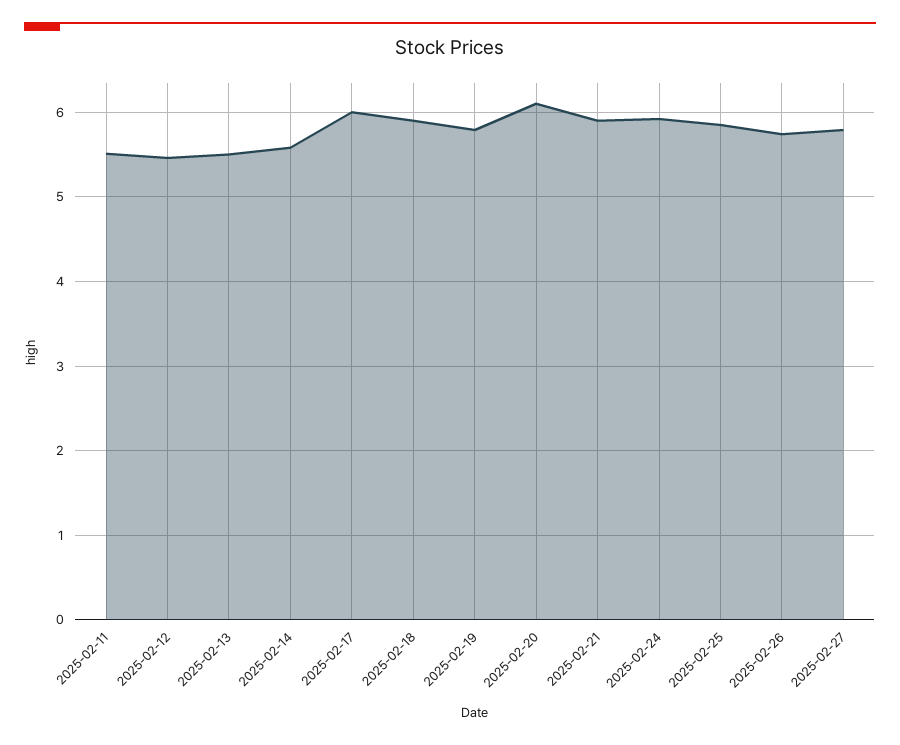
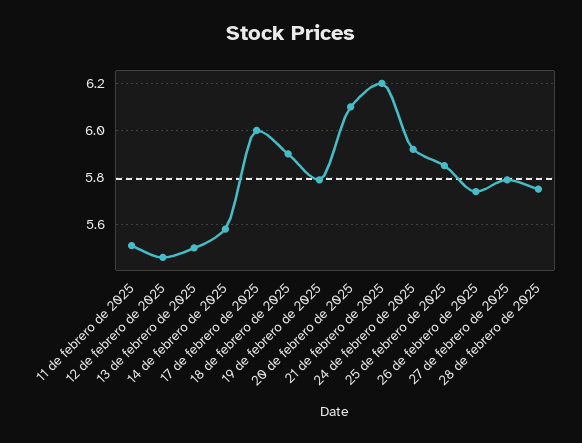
2025-02-21: 5.9 -> 6.2
28 de febrero de 2025: none -> 5.75

